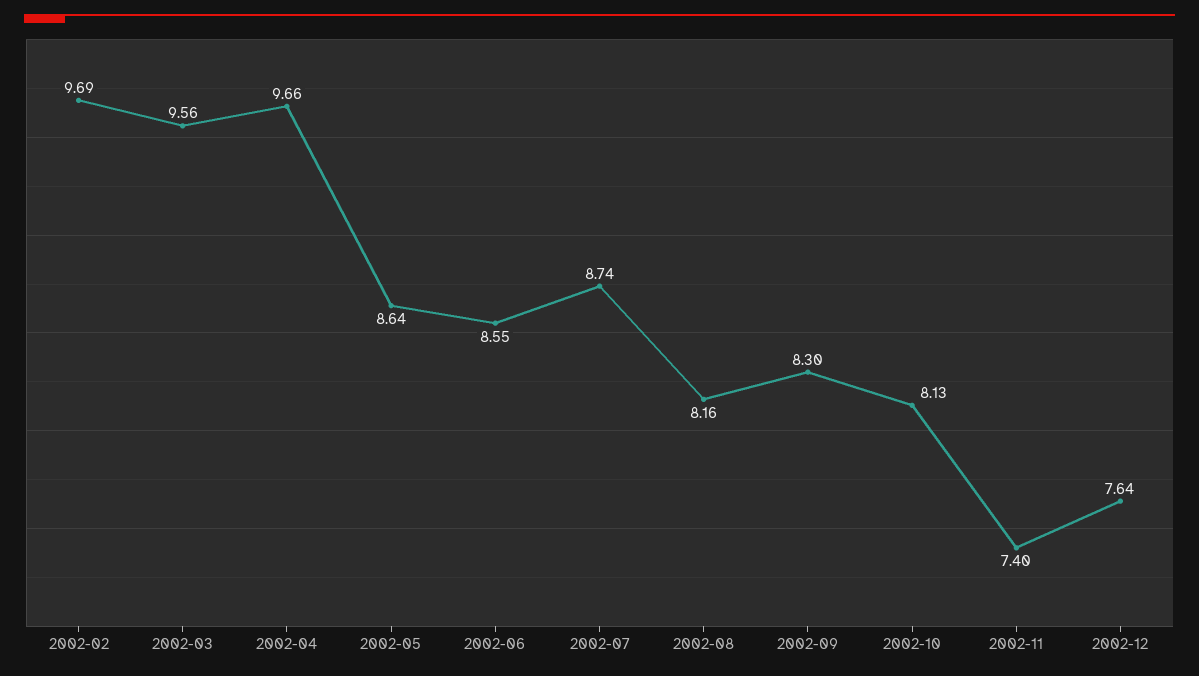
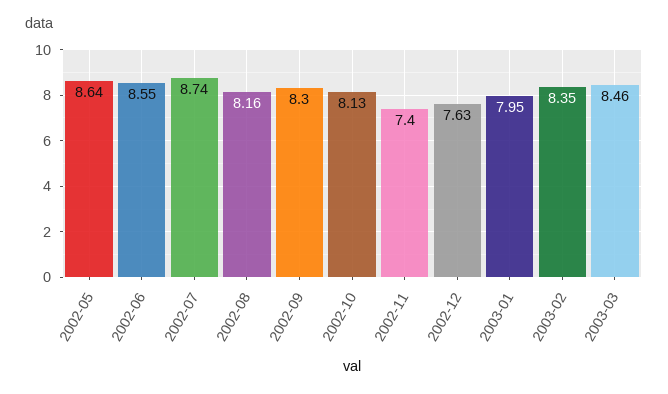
2002-02: 9.69 -> none
2002-03: 9.56 -> none
2002-04: 9.66 -> none
2002-12: 7.64 -> 7.63
2003-01: none -> 7.95
2003-02: none -> 8.35
2003-03: none -> 8.46

